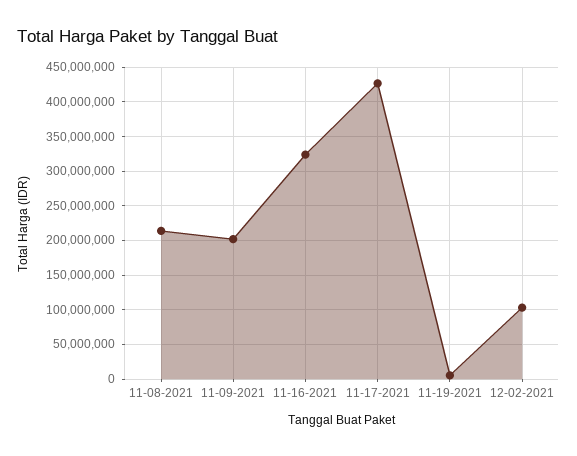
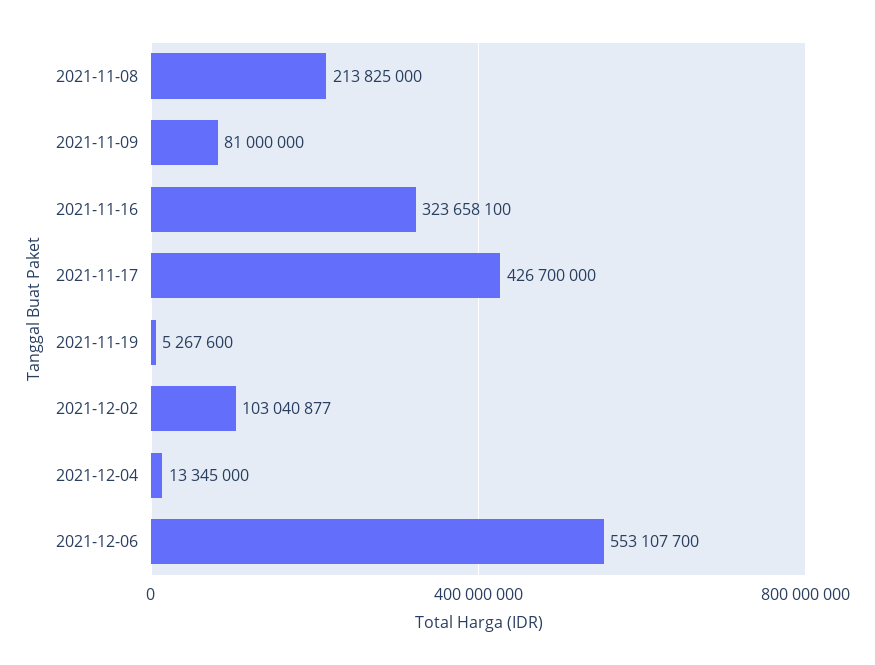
11-09-2021: 200000000 -> 81000000
2021-12-04: none -> 13345000
2021-12-06: none -> 553107700

